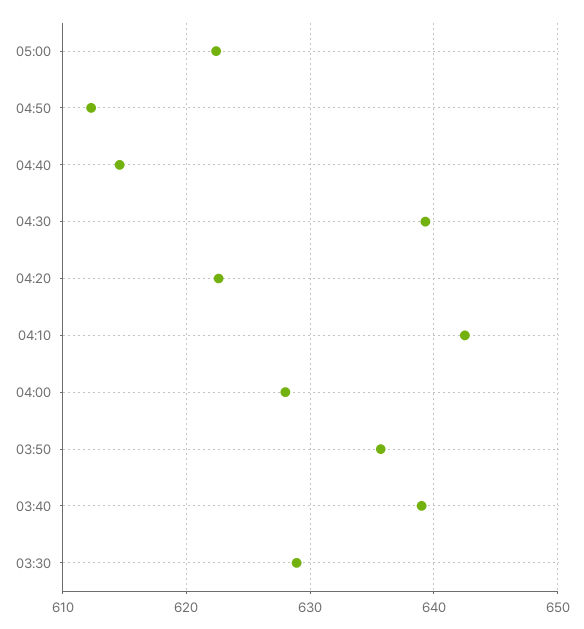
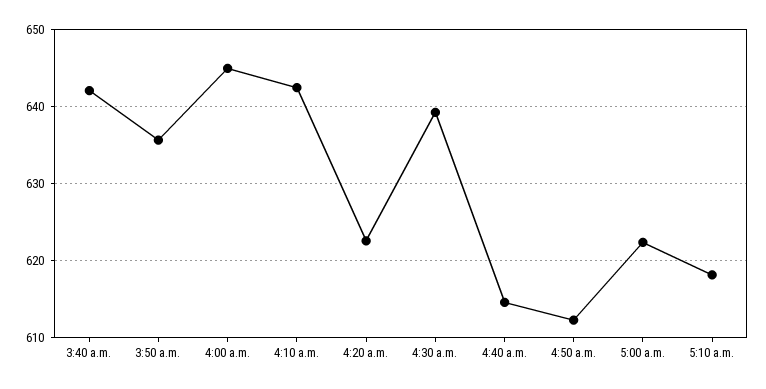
04:00: 628 -> 645
03:40: 639 -> 642
03:30: 629 -> none
5:10 a.m.: none -> 618

